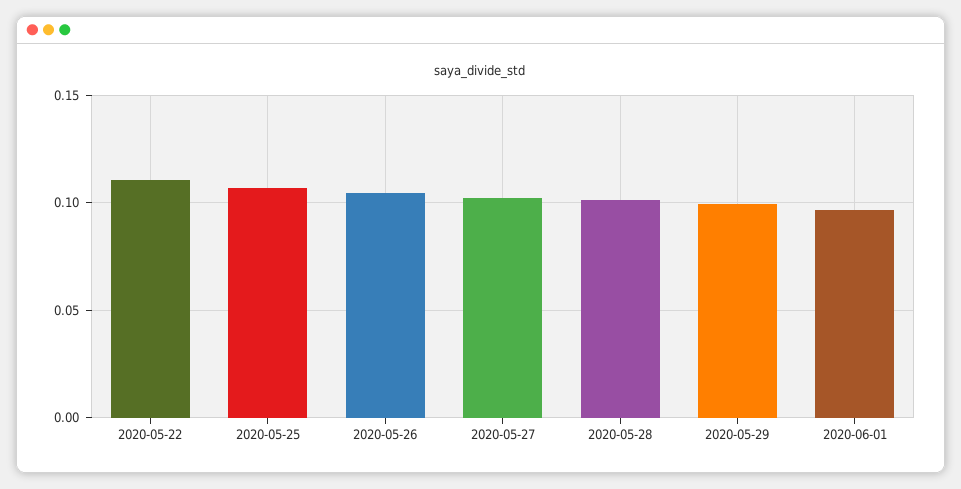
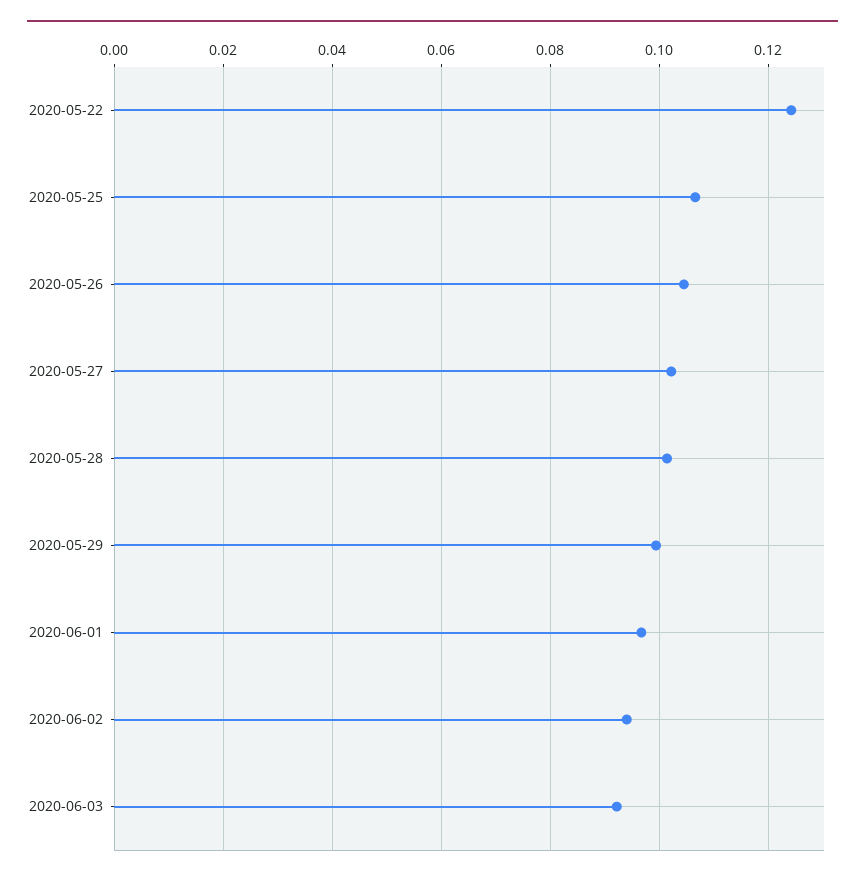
2020-05-22: 0.11 -> 0.124
2020-06-02: none -> 0.094
2020-06-03: none -> 0.092

